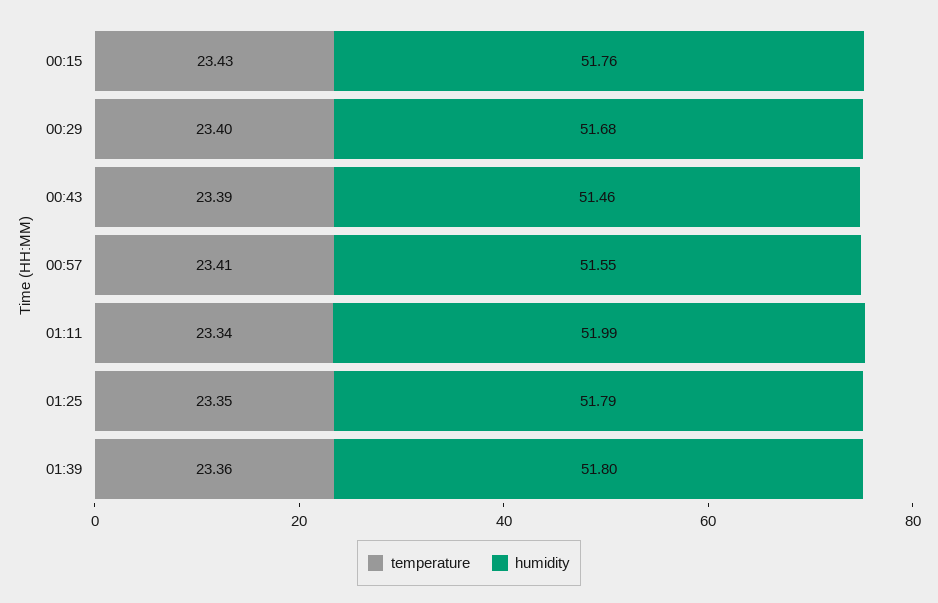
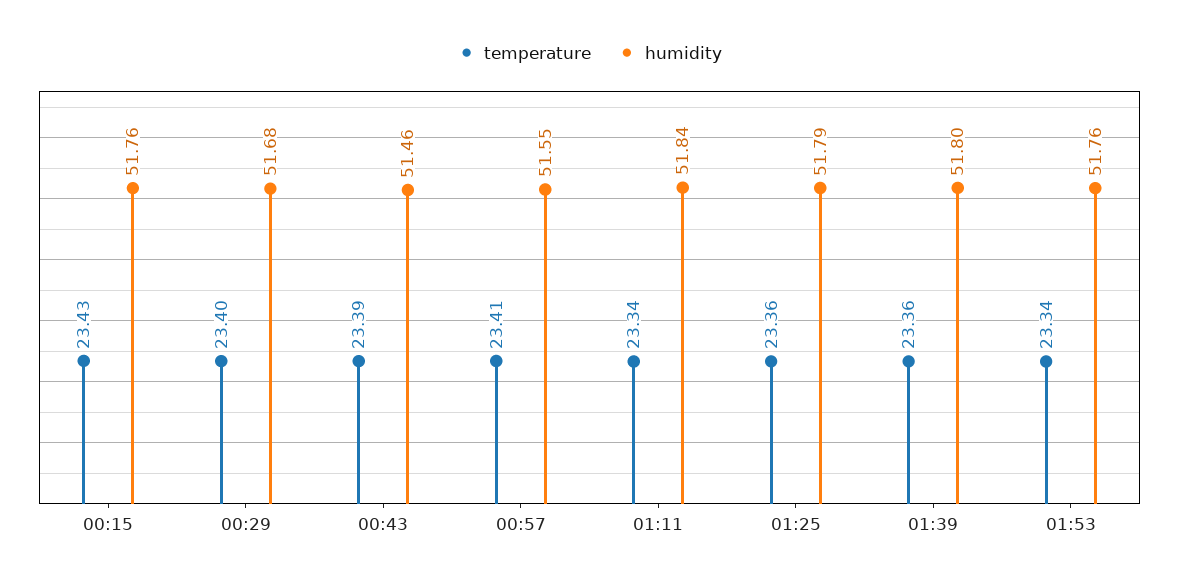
humidity, 01:11: 51.99 -> 51.84
temperature, 01:25: 23.35 -> 23.36
temperature, 01:53: none -> 23.34
humidity, 01:53: none -> 51.76

